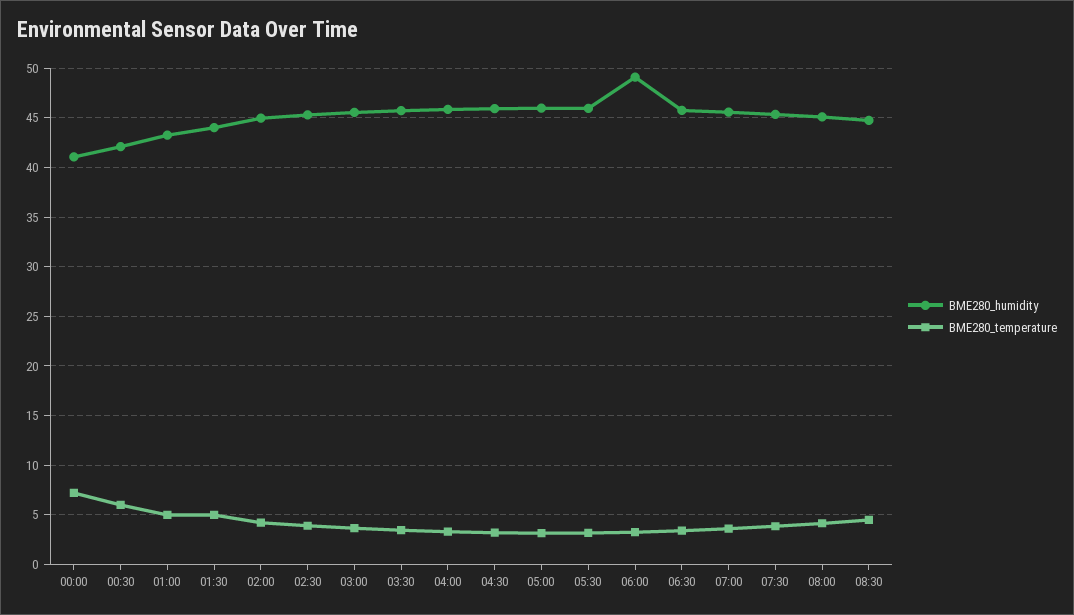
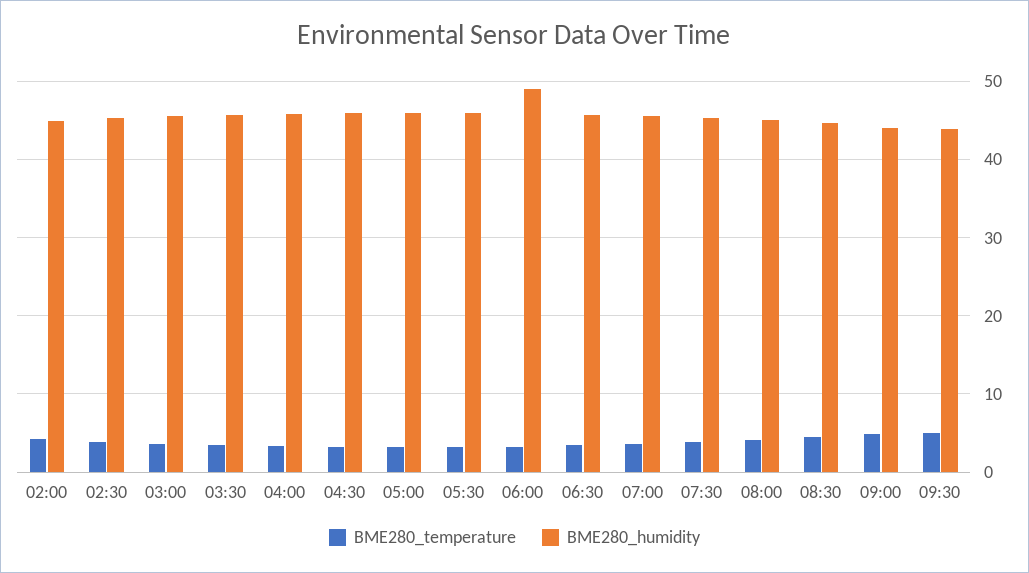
BME280_humidity, 00:00: 41 -> none
BME280_temperature, 00:00: 7 -> none
BME280_humidity, 00:30: 42 -> none
BME280_temperature, 00:30: 6 -> none
BME280_humidity, 01:00: 43 -> none
BME280_temperature, 01:00: 5 -> none
BME280_humidity, 01:30: 44 -> none
BME280_temperature, 01:30: 5 -> none
BME280_temperature, 09:00: none -> 5
BME280_humidity, 09:00: none -> 44
BME280_temperature, 09:30: none -> 5
BME280_humidity, 09:30: none -> 44

